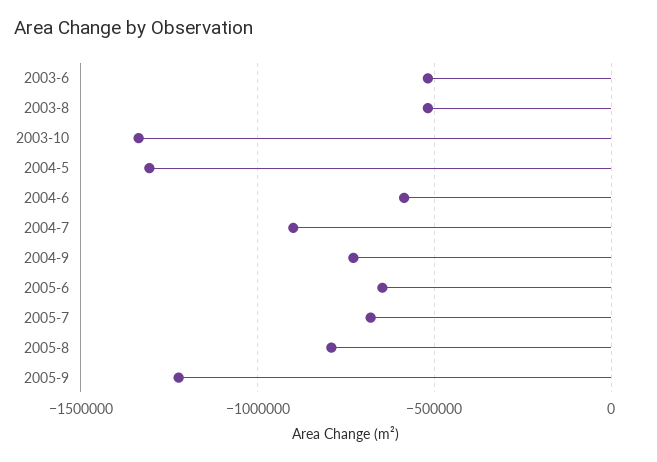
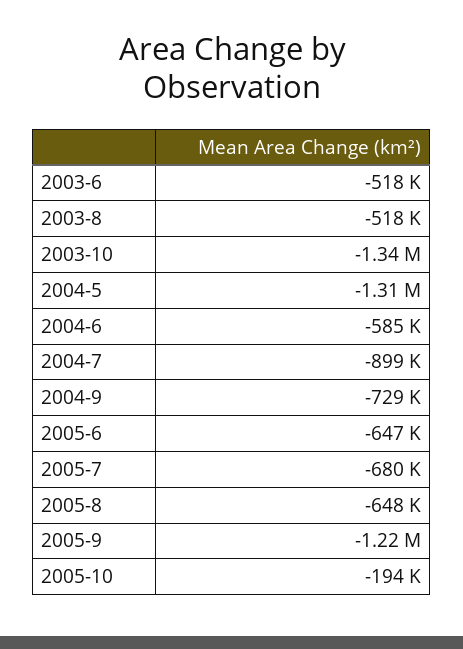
2005-8: -800000 -> -648000
2005-10: none -> -194000

